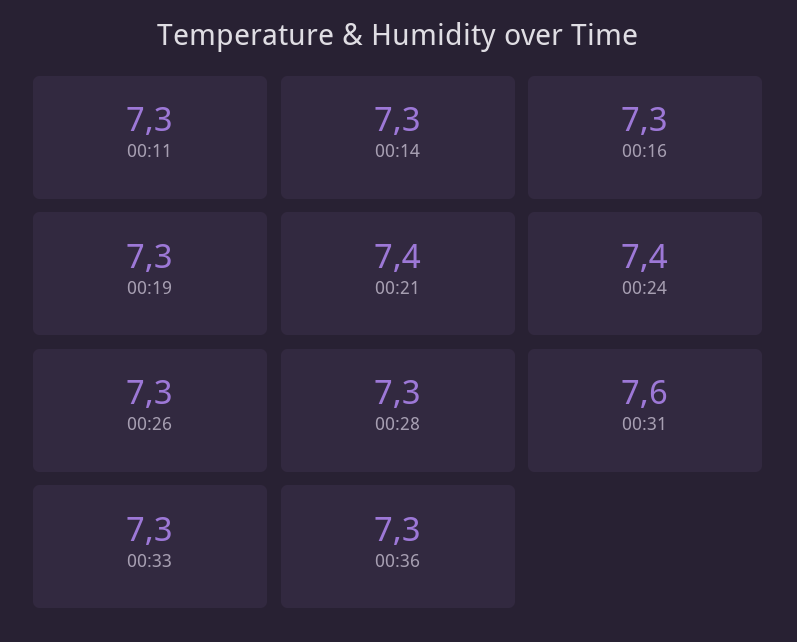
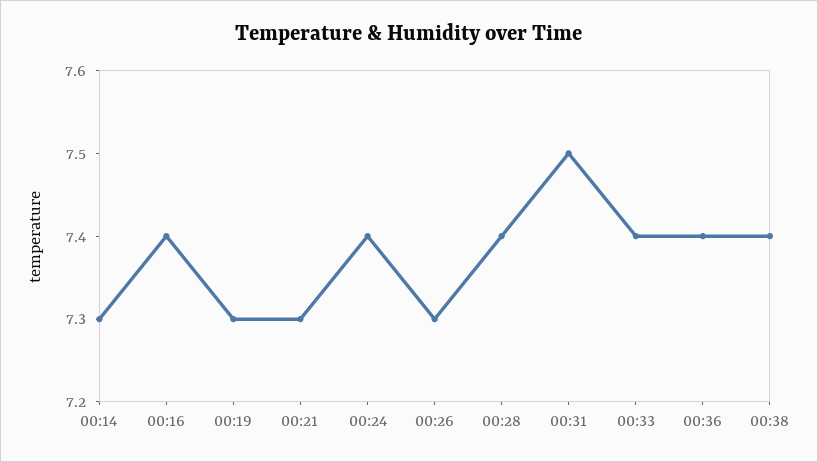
00:11: 7.3 -> none
00:16: 7.3 -> 7.4
00:21: 7.4 -> 7.3
00:28: 7.3 -> 7.4
00:31: 7.6 -> 7.5
00:33: 7.3 -> 7.4
00:36: 7.3 -> 7.4
00:38: none -> 7.4

